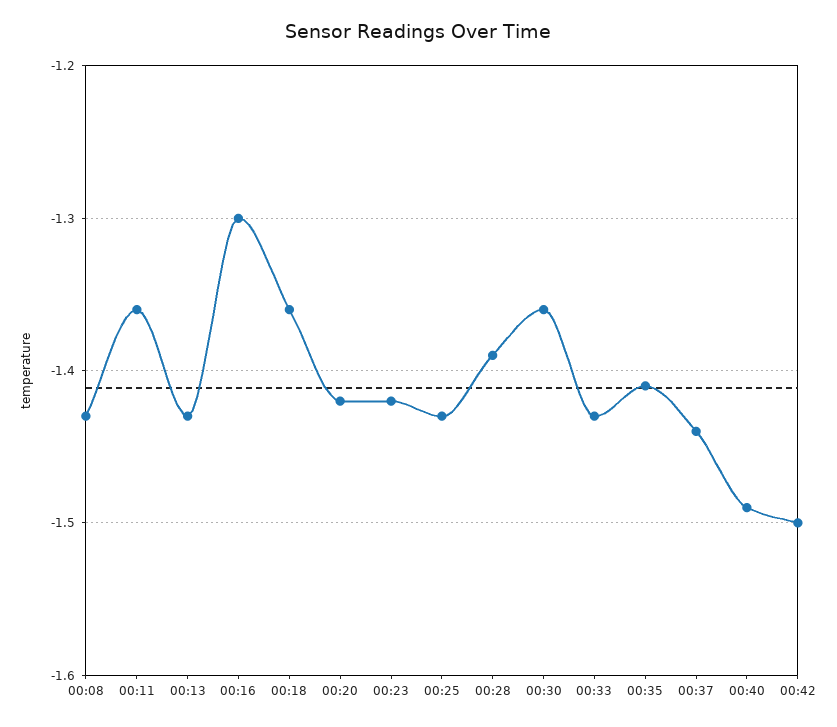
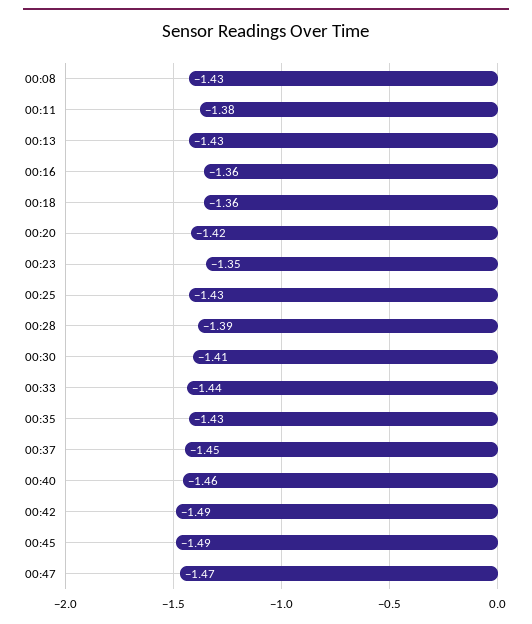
00:11: -1.36 -> -1.38
00:16: -1.3 -> -1.36
00:23: -1.42 -> -1.35
00:30: -1.36 -> -1.41
00:33: -1.43 -> -1.44
00:35: -1.41 -> -1.43
00:37: -1.44 -> -1.45
00:40: -1.49 -> -1.46
00:42: -1.5 -> -1.49
00:45: none -> -1.49
00:47: none -> -1.47

